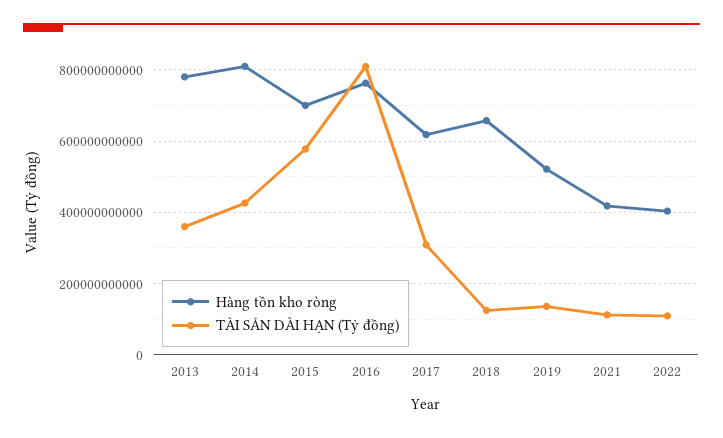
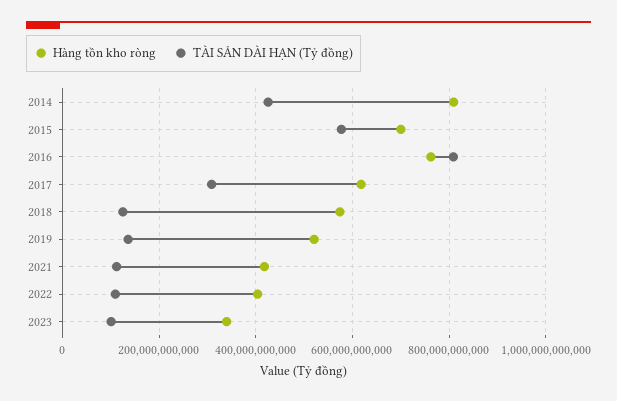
Hàng tồn kho ròng, 2013: 780000000000 -> none
TÀI SẢN DÀI HẠN (Tỷ đồng), 2013: 360000000000 -> none
Hàng tồn kho ròng, 2018: 660000000000 -> 580000000000
Hàng tồn kho ròng, 2023: none -> 340000000000
TÀI SẢN DÀI HẠN (Tỷ đồng), 2023: none -> 100000000000

